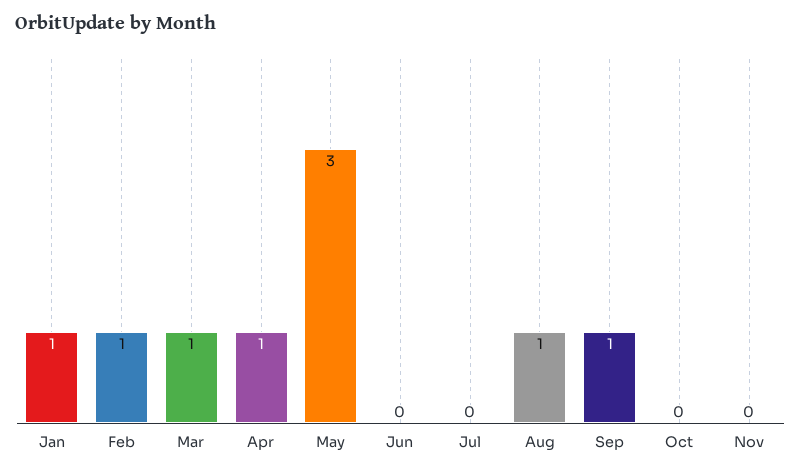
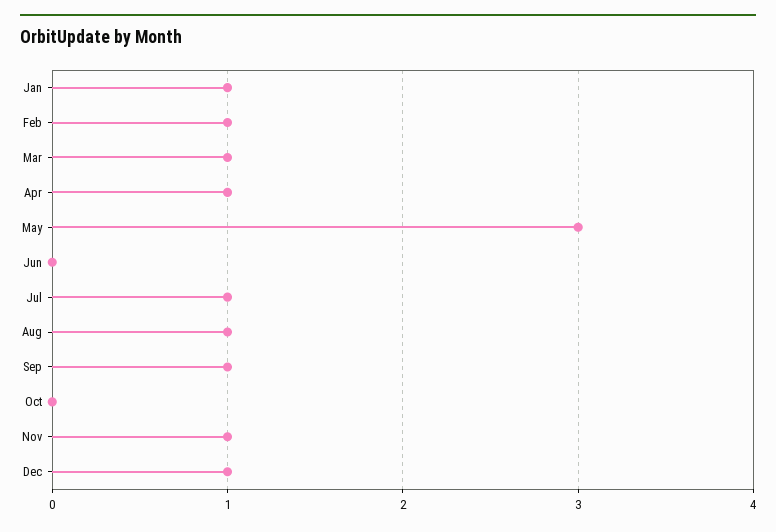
Jul: 0 -> 1
Nov: 0 -> 1
Dec: none -> 1

